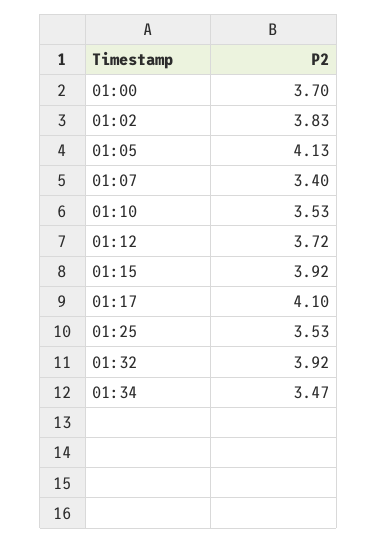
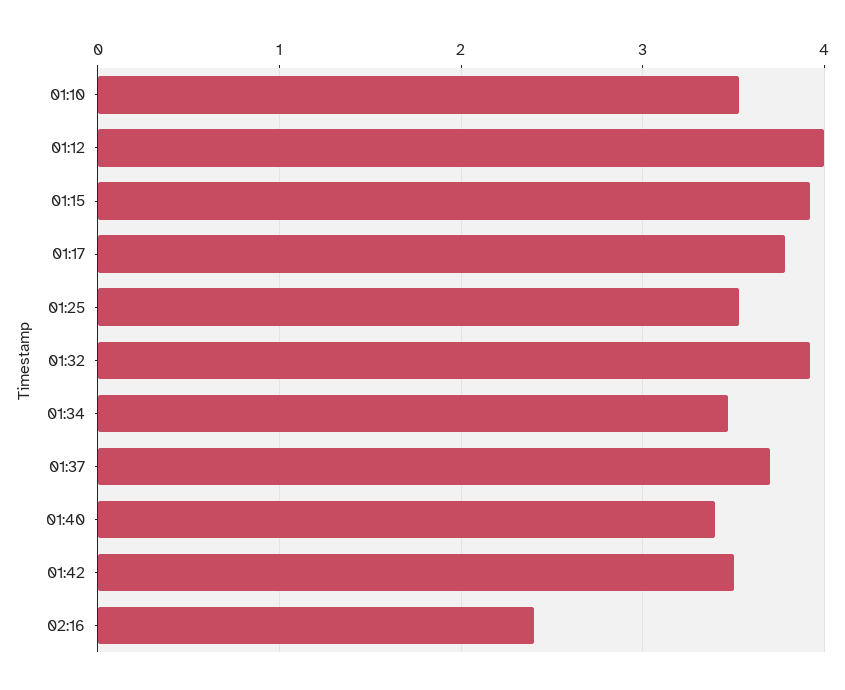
01:00: 3.7 -> none
01:02: 3.83 -> none
01:05: 4.13 -> none
01:07: 3.4 -> none
01:12: 3.72 -> 4
01:17: 4.1 -> 3.8
01:37: none -> 3.7
01:40: none -> 3.4
01:42: none -> 3.5
02:16: none -> 2.4

